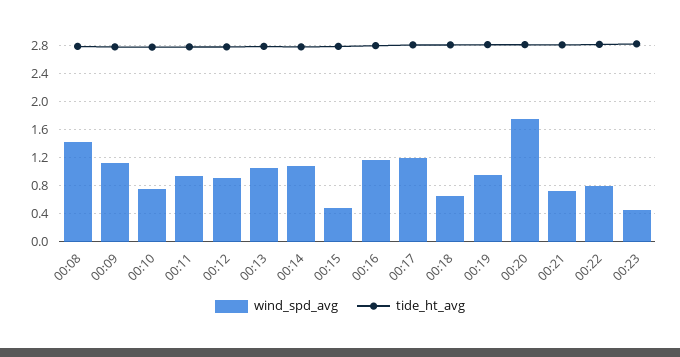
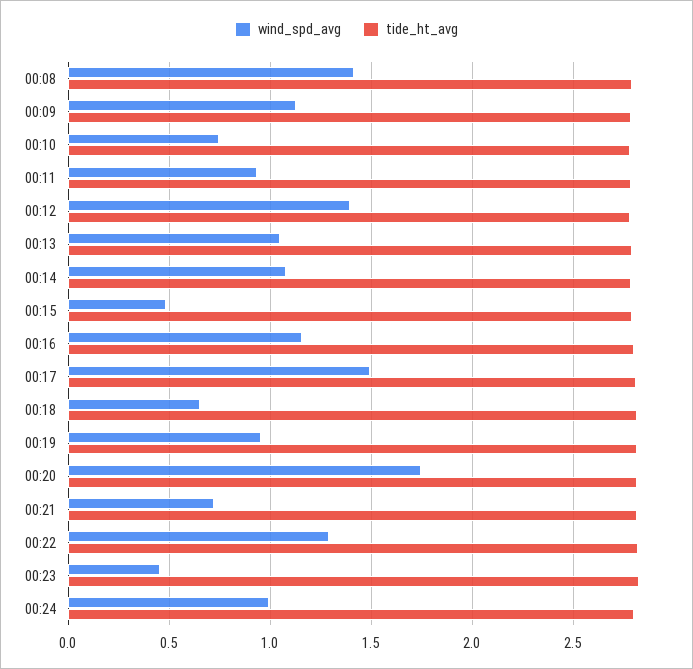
wind_spd_avg, 00:12: 0.9 -> 1.4
wind_spd_avg, 00:17: 1.2 -> 1.5
wind_spd_avg, 00:22: 0.8 -> 1.3
wind_spd_avg, 00:24: none -> 1
tide_ht_avg, 00:24: none -> 2.8

